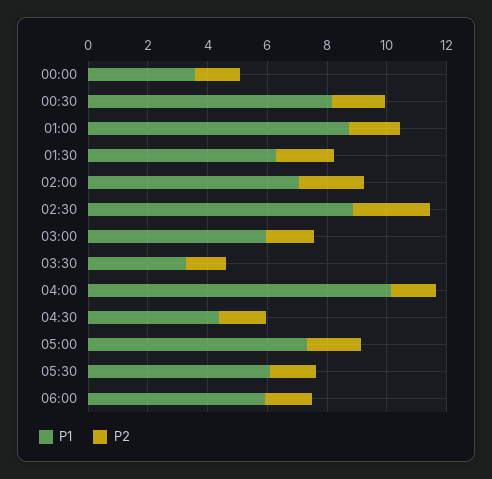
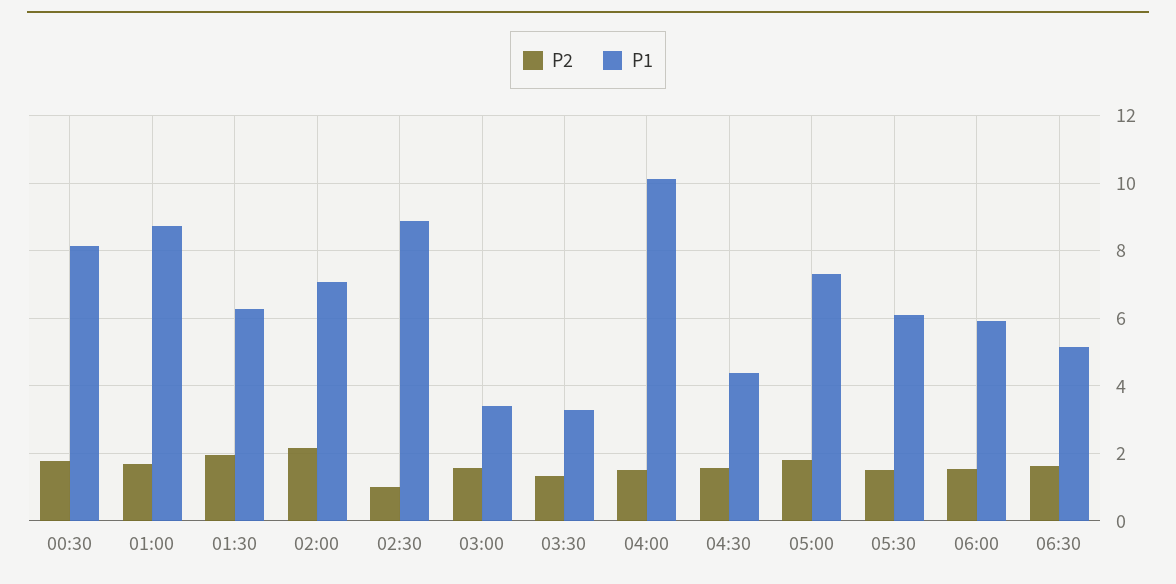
P1, 00:00: 3.5 -> none
P2, 00:00: 1.5 -> none
P2, 02:30: 2.5 -> 1
P1, 03:00: 6 -> 3.4
P2, 06:30: none -> 1.6
P1, 06:30: none -> 5.2

